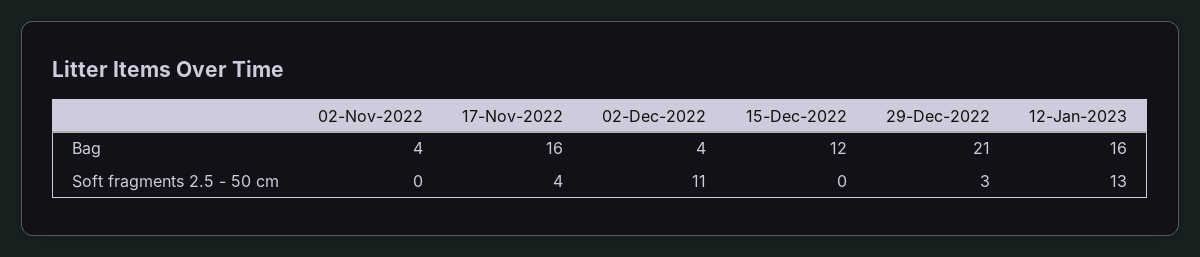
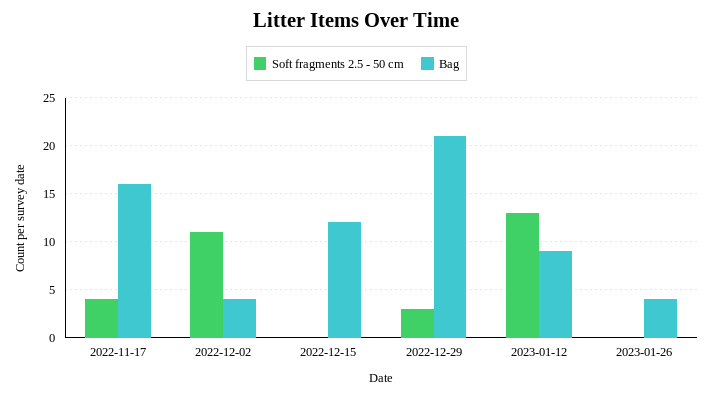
Bag, 02-Nov-2022: 4 -> none
Bag, 12-Jan-2023: 16 -> 9
Soft fragments 2.5 - 50 cm, 02-Nov-2022: 0 -> none
Soft fragments 2.5 - 50 cm, 2023-01-26: none -> 0
Bag, 2023-01-26: none -> 4

